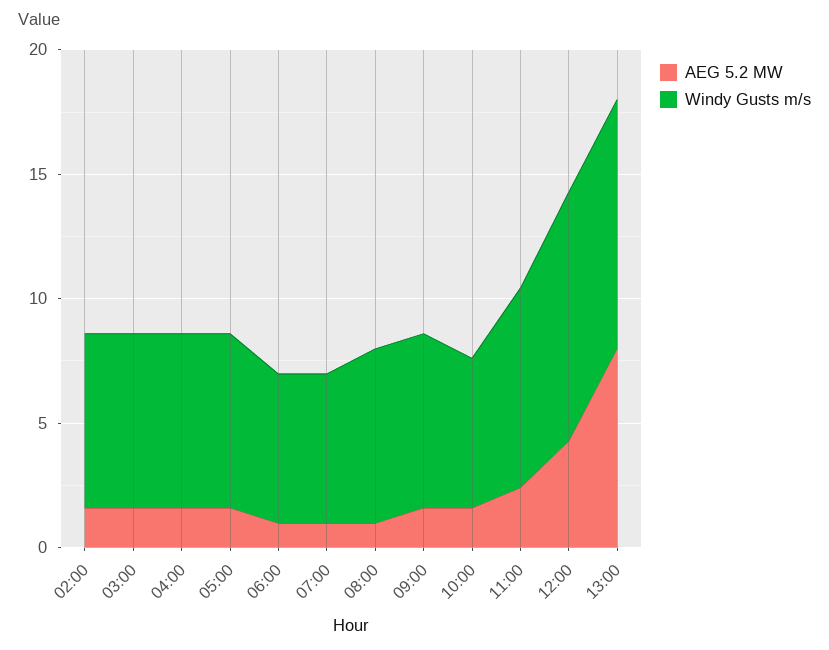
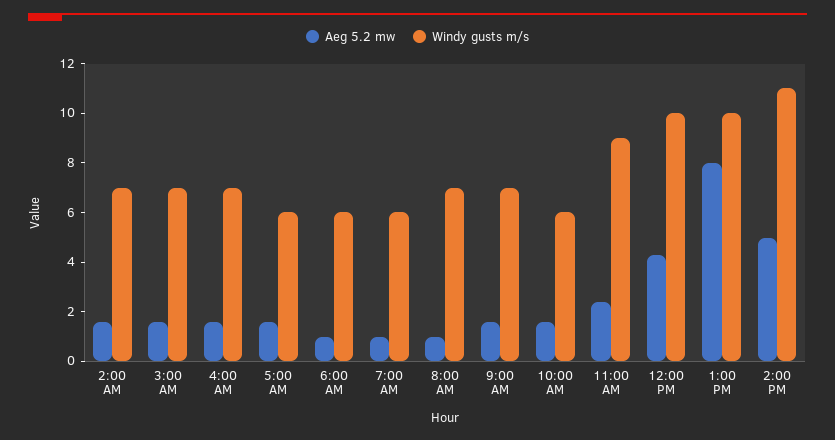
Windy Gusts m/s, 05:00: 7 -> 6
Windy Gusts m/s, 11:00: 8 -> 9
AEG 5.2 MW, 2:00 PM: none -> 5
Windy Gusts m/s, 2:00 PM: none -> 11

